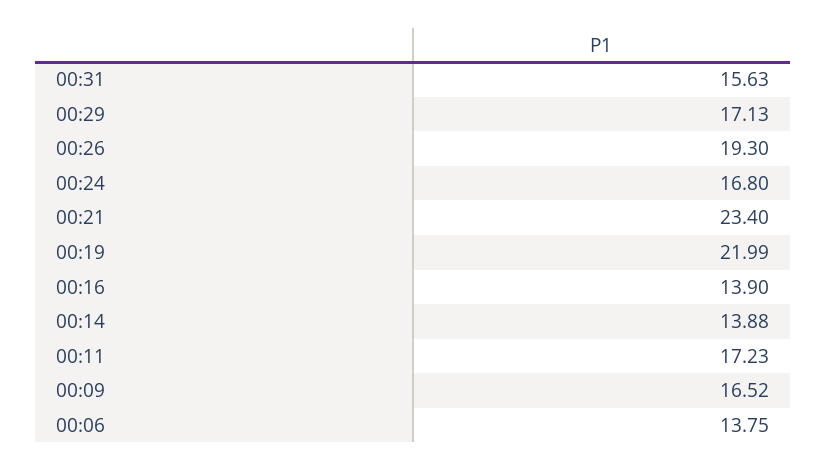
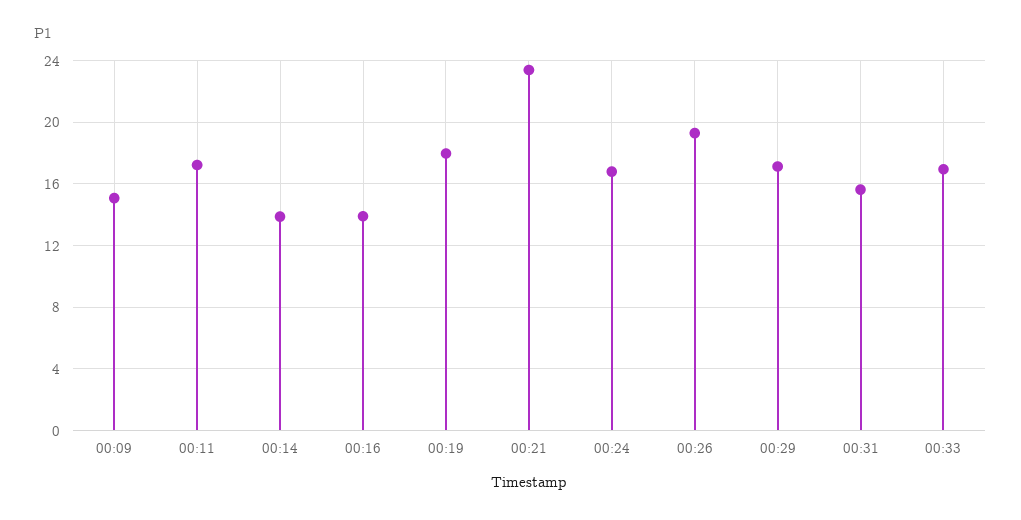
00:19: 21.99 -> 18
00:09: 16.52 -> 15
00:06: 13.75 -> none
00:33: none -> 17

